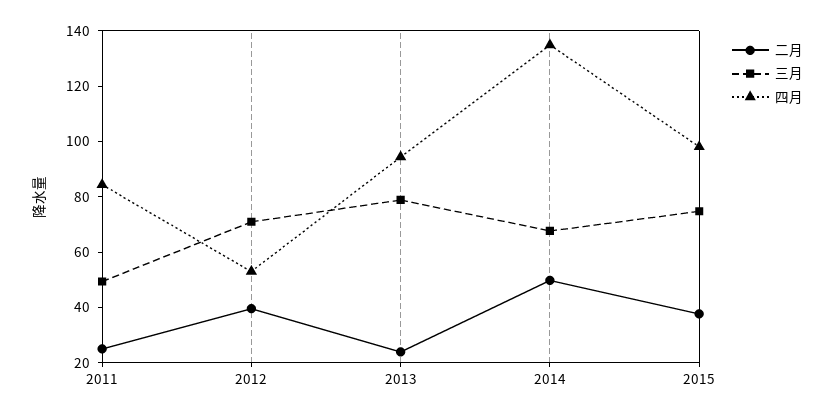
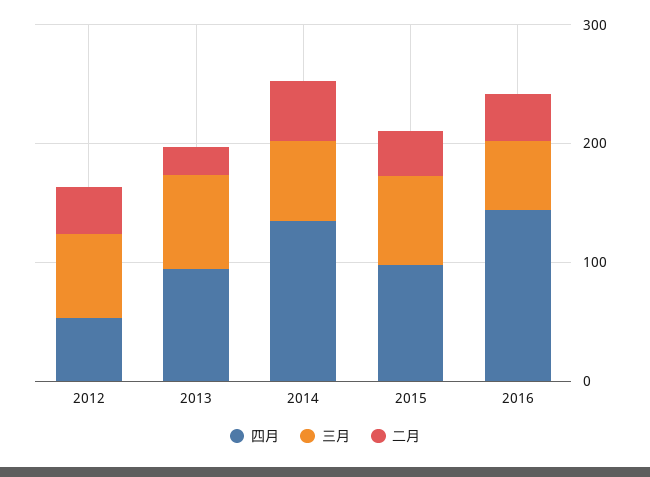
二月, 2011: 25 -> none
三月, 2011: 50 -> none
四月, 2011: 85 -> none
四月, 2016: none -> 140
三月, 2016: none -> 60
二月, 2016: none -> 40

